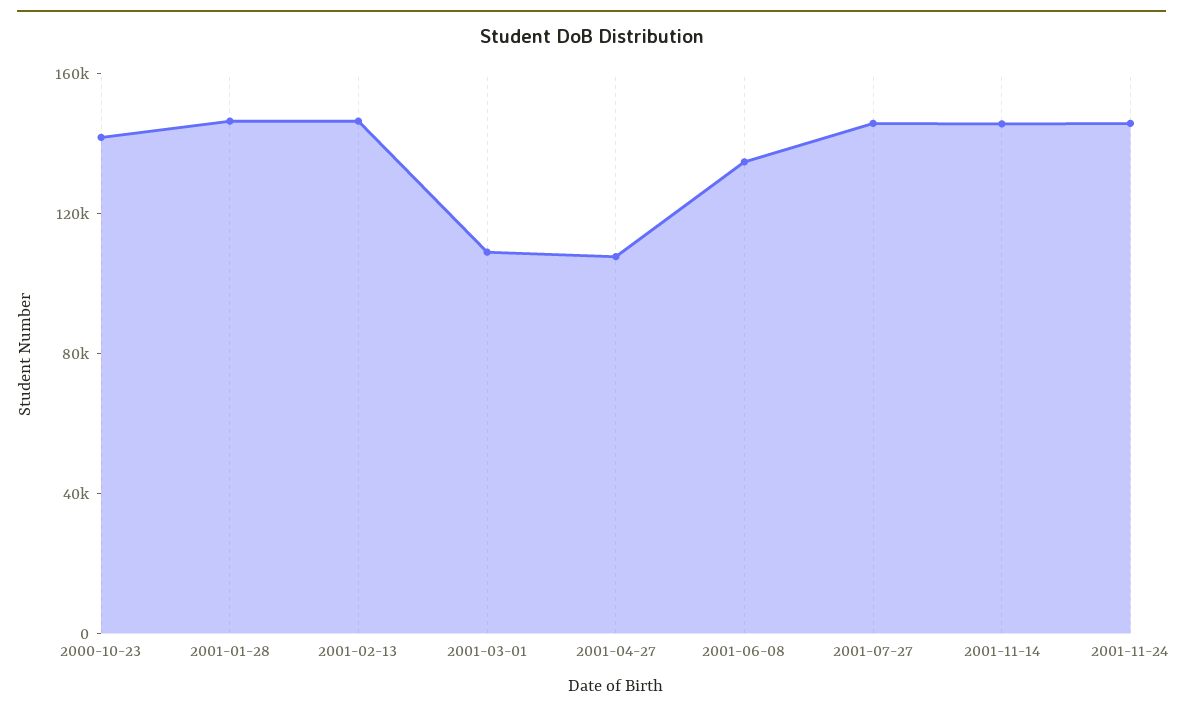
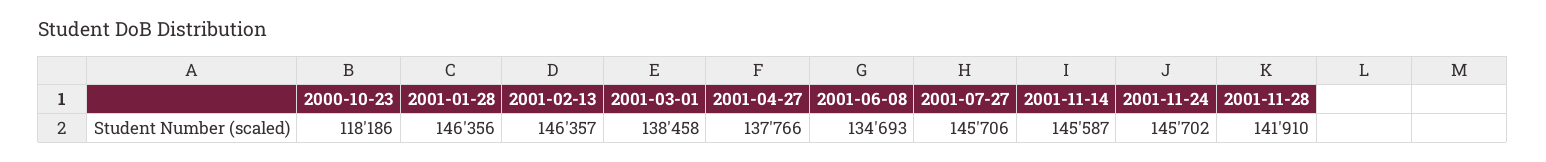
2000-10-23: 140000 -> 118186
2001-03-01: 110000 -> 138458
2001-04-27: 110000 -> 137766
2001-11-28: none -> 141910

